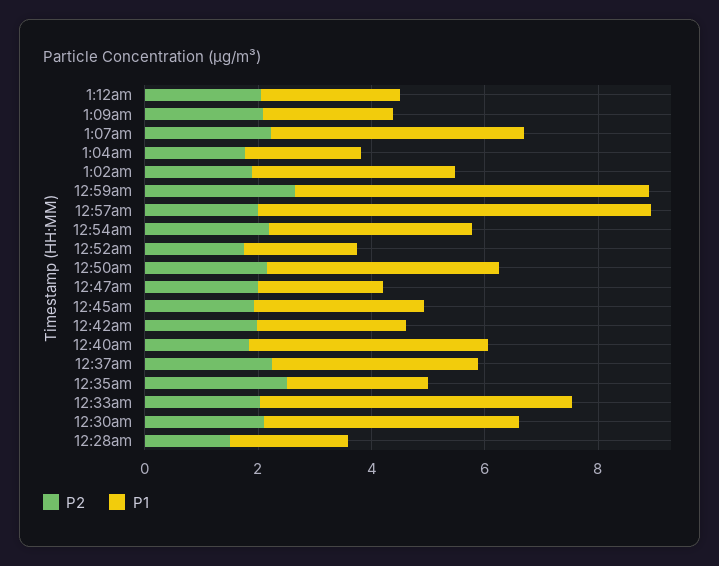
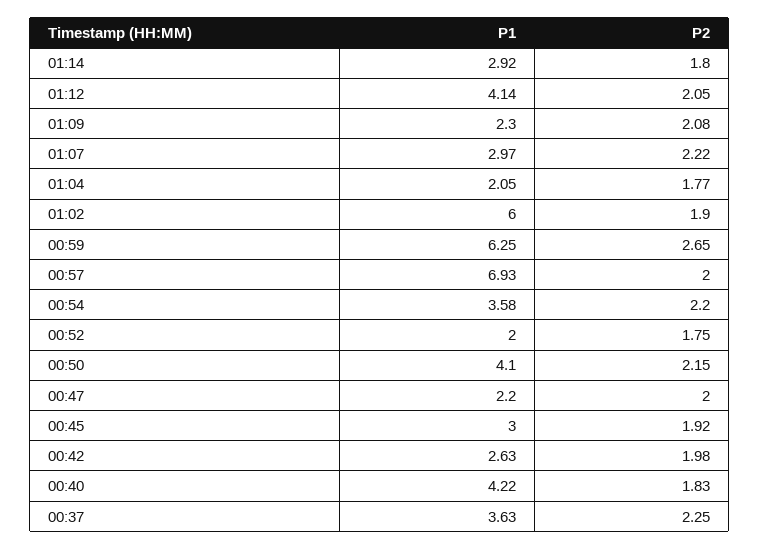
P1, 1:12am: 2.5 -> 4.14
P1, 1:07am: 4.5 -> 2.97
P1, 1:02am: 3.5 -> 6
P2, 12:35am: 2.5 -> none
P1, 12:35am: 2.5 -> none
P2, 12:33am: 2 -> none
P1, 12:33am: 5.5 -> none
P2, 12:30am: 2 -> none
P1, 12:30am: 4.5 -> none
P2, 12:28am: 1.5 -> none
P1, 12:28am: 2 -> none
P1, 01:14: none -> 2.92
P2, 01:14: none -> 1.8

